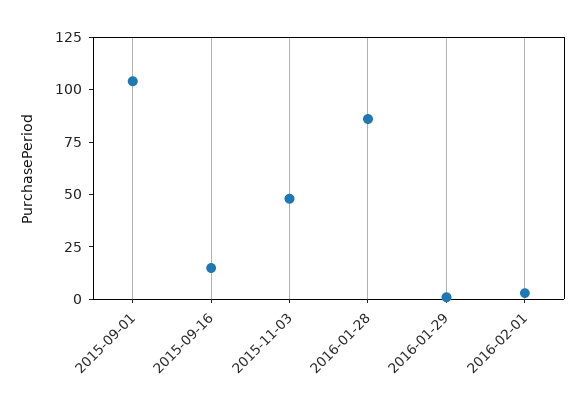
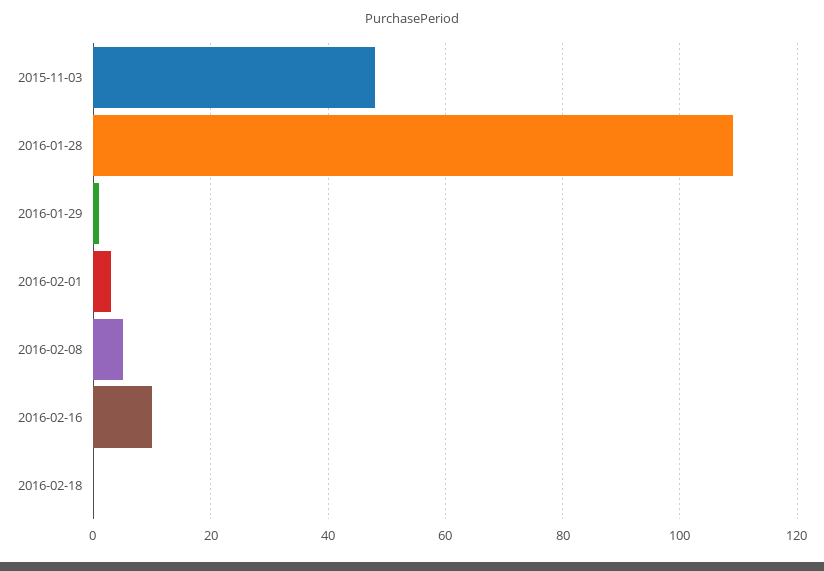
2015-09-01: 105 -> none
2015-09-16: 15 -> none
2016-01-28: 85 -> 110
2016-02-08: none -> 5
2016-02-16: none -> 10
2016-02-18: none -> 0

